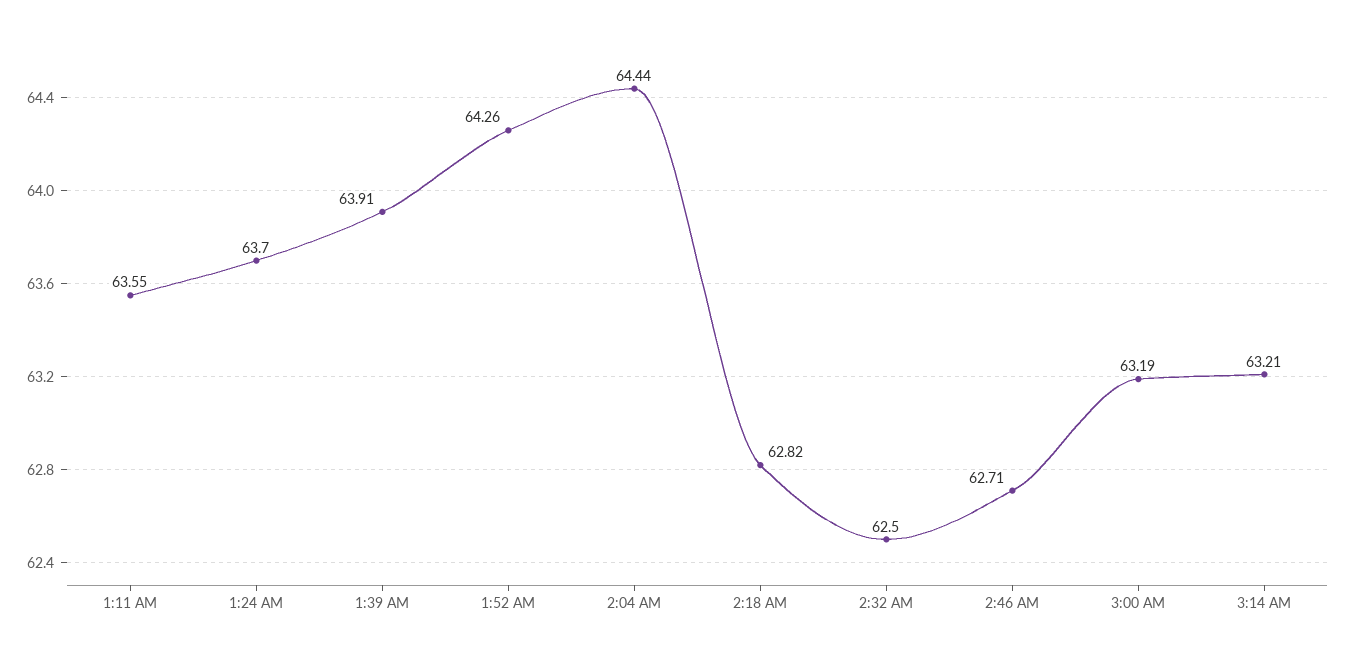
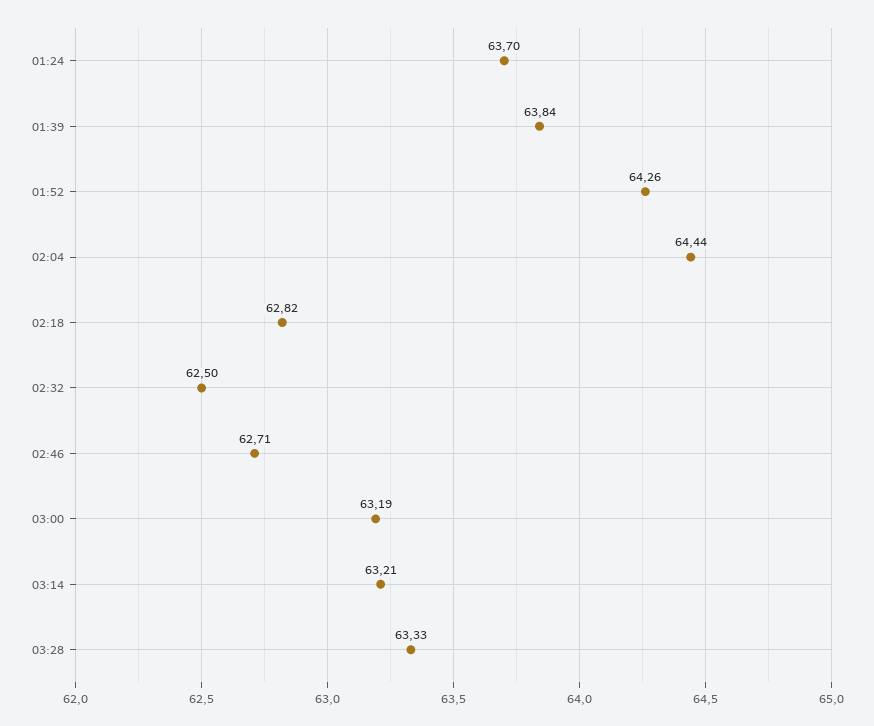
1:11 AM: 63.55 -> none
1:39 AM: 63.91 -> 63.84
03:28: none -> 63.33

